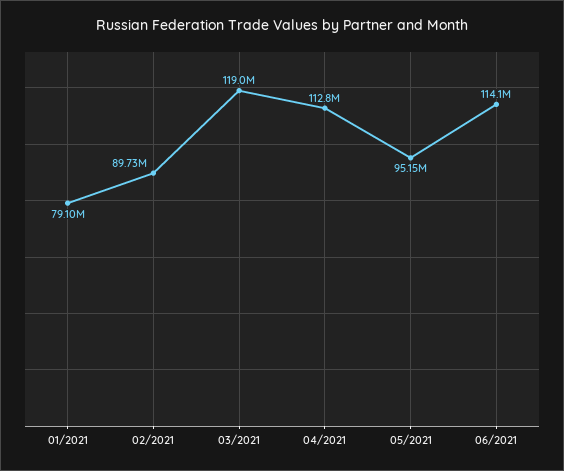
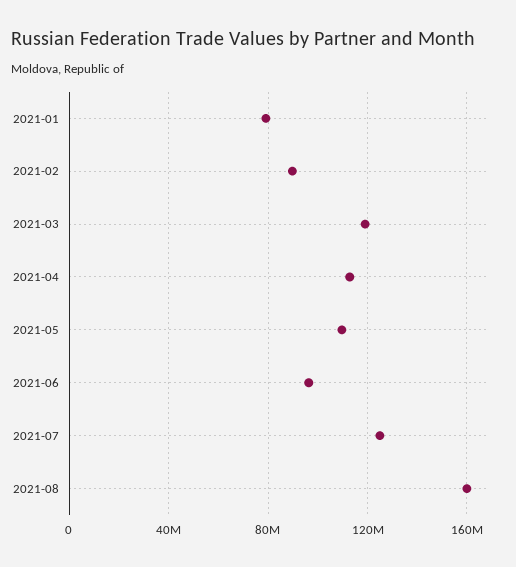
05/2021: 95150000 -> 110000000
06/2021: 114100000 -> 95000000
2021-07: none -> 125000000
2021-08: none -> 160000000

